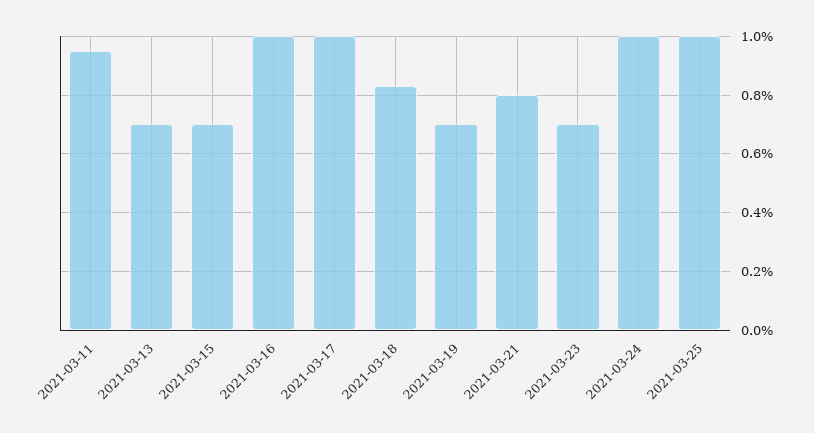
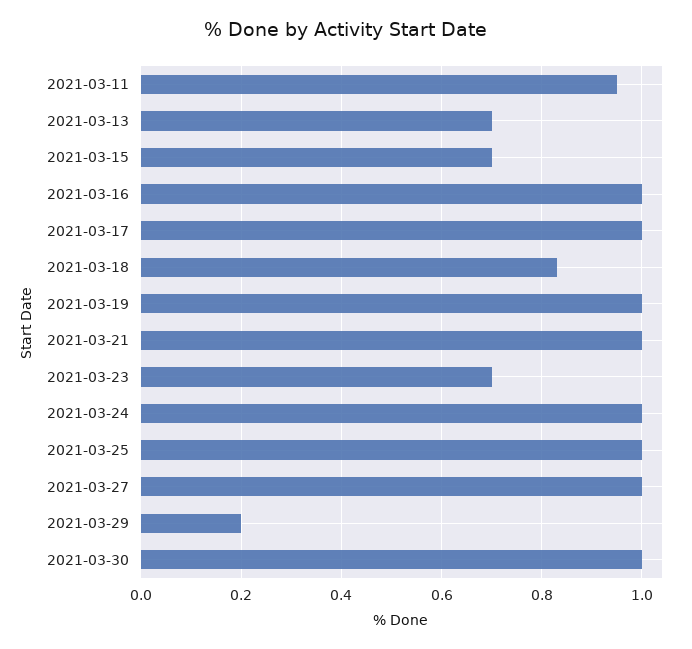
2021-03-19: 0.7 -> 1
2021-03-21: 0.8 -> 1
2021-03-27: none -> 1
2021-03-29: none -> 0.2
2021-03-30: none -> 1

